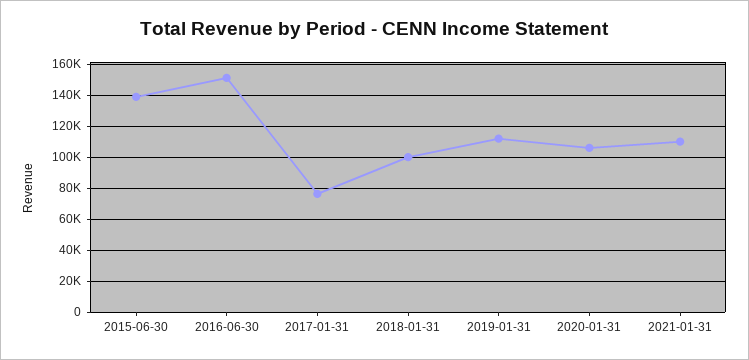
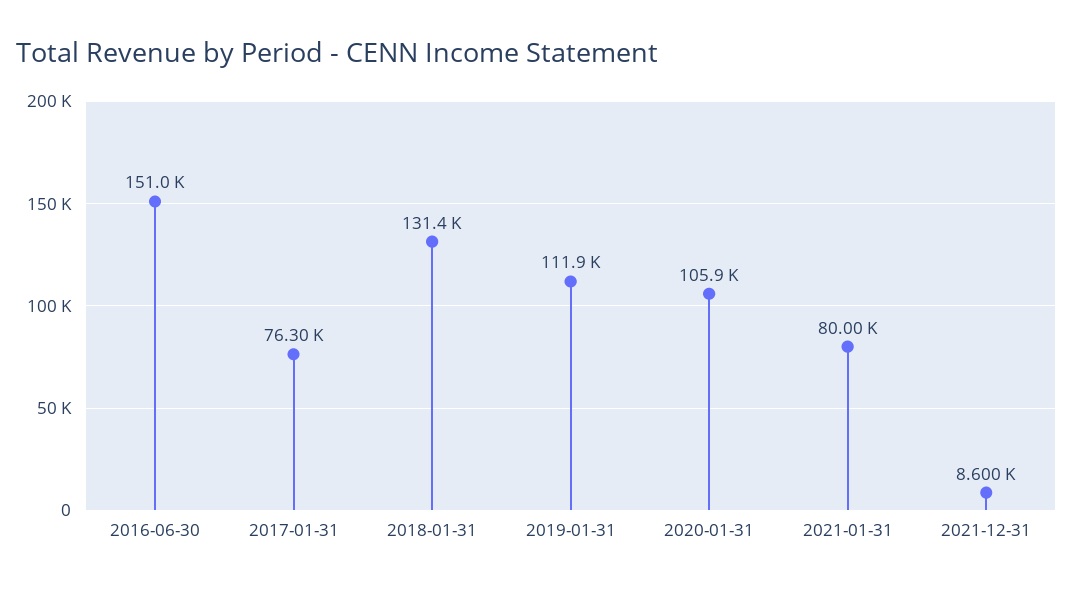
2015-06-30: 140000 -> none
2018-01-31: 100000 -> 131400
2021-01-31: 110000 -> 80000
2021-12-31: none -> 8600

